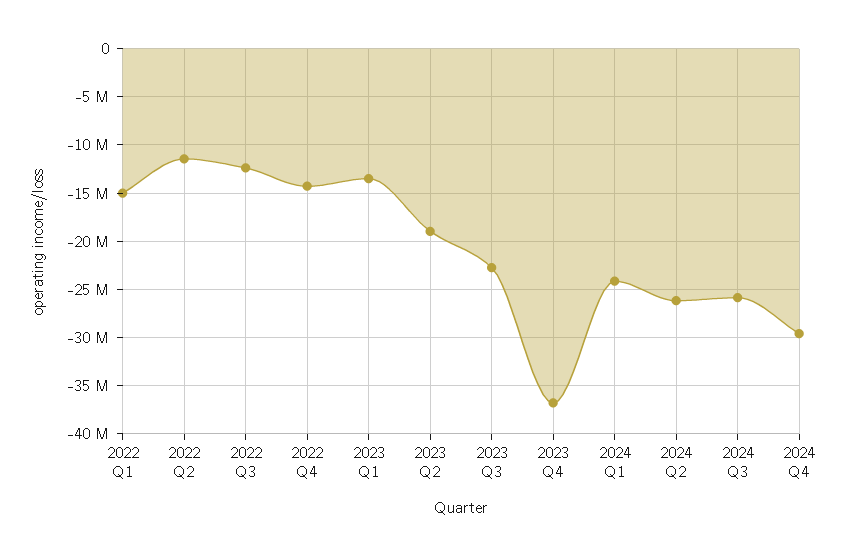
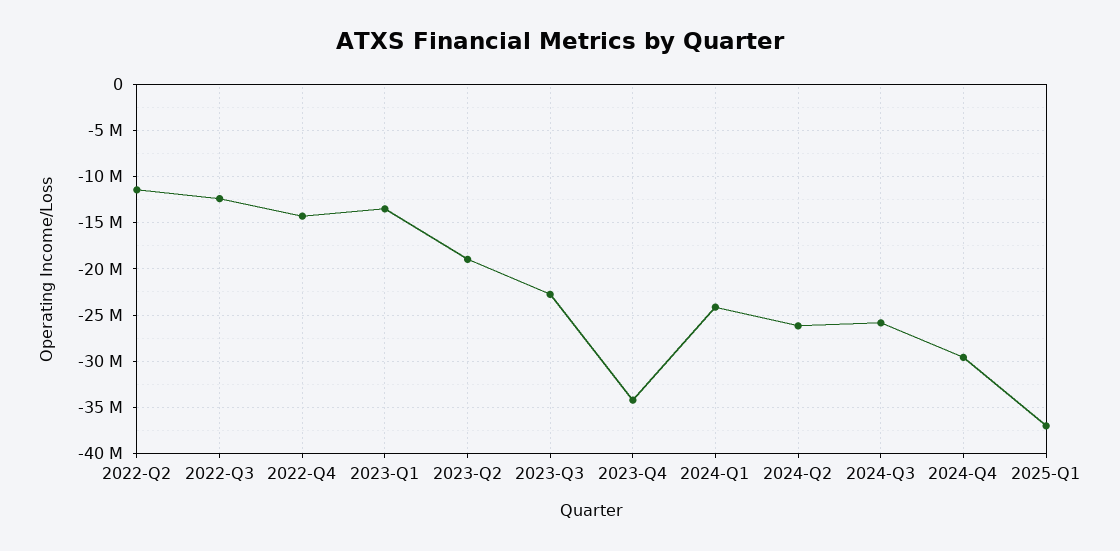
2022 Q1: -15000000 -> none
2023 Q4: -37000000 -> -34000000
2025-Q1: none -> -37000000

